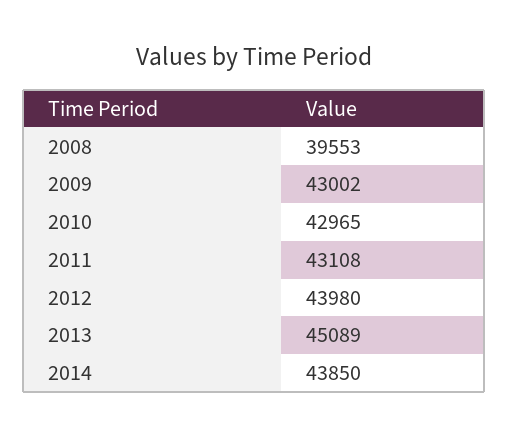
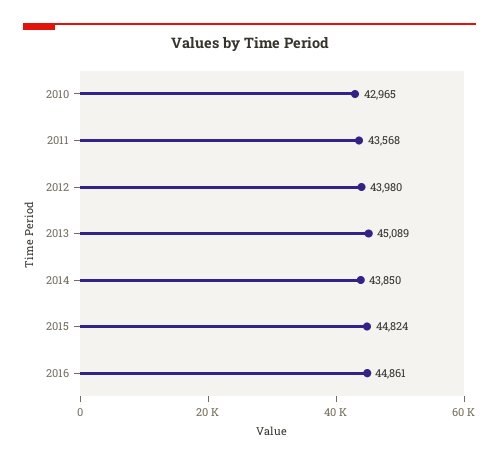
2008: 39553 -> none
2009: 43002 -> none
2011: 43108 -> 43568
2015: none -> 44824
2016: none -> 44861

